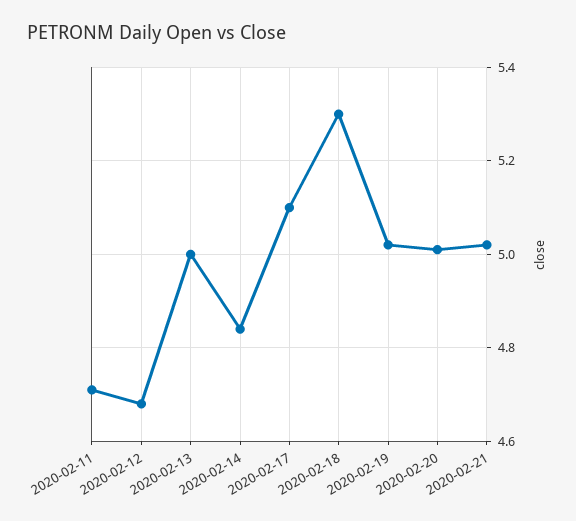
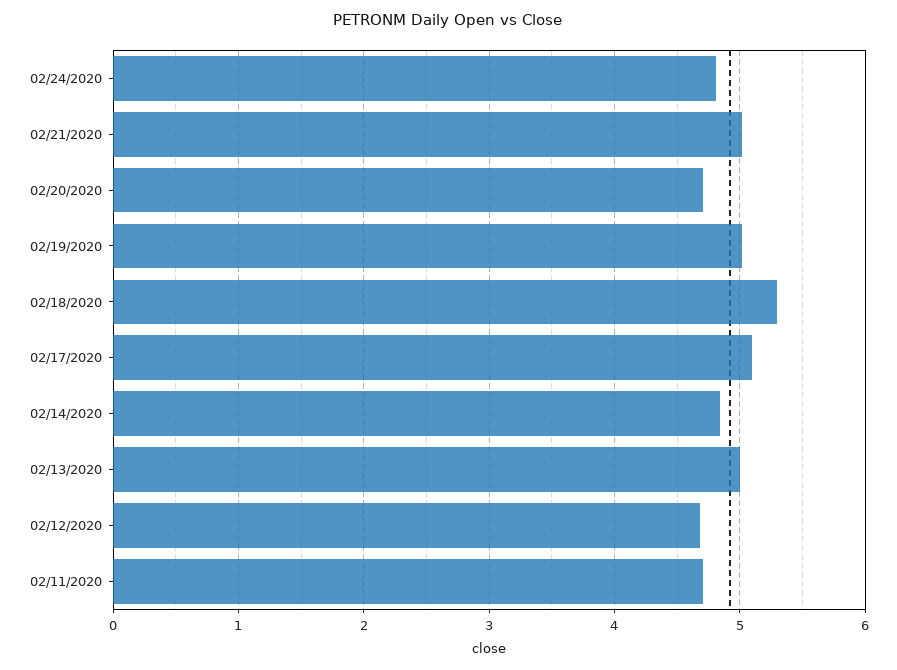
2020-02-20: 5 -> 4.7
02/24/2020: none -> 4.8

